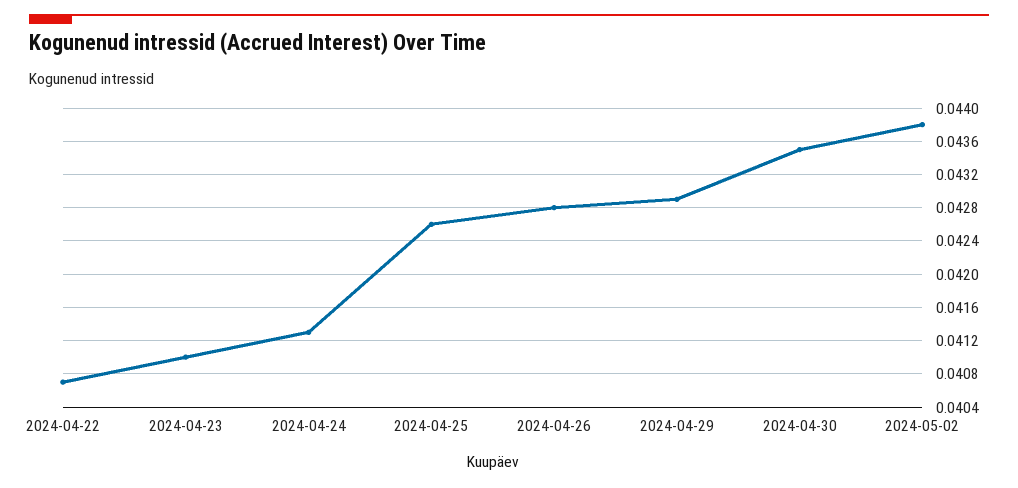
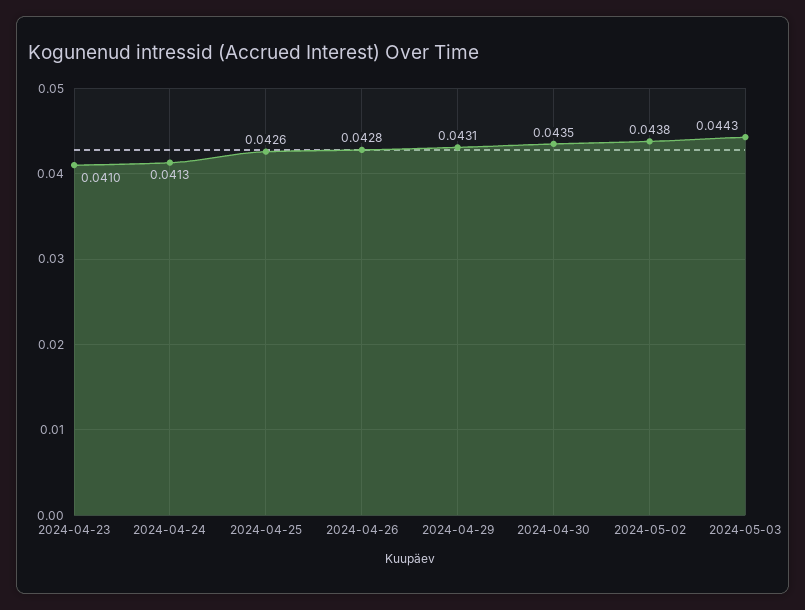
2024-04-22: 0.0407 -> none
2024-04-29: 0.0429 -> 0.0431
2024-05-03: none -> 0.0443

